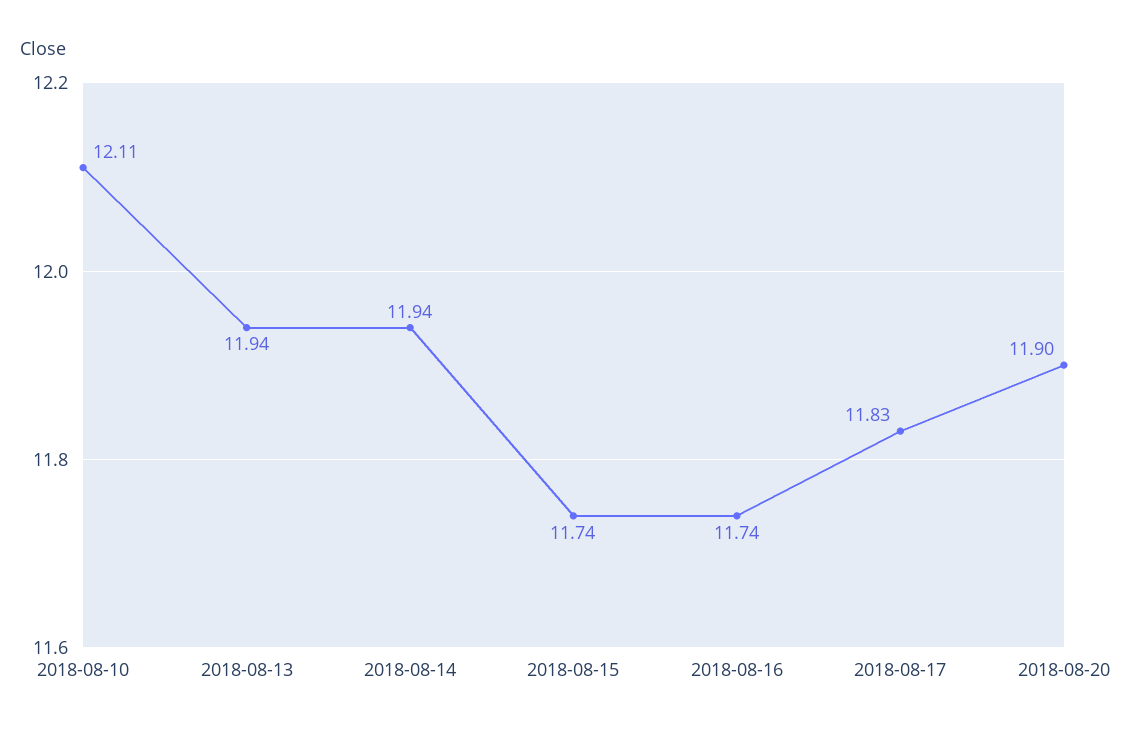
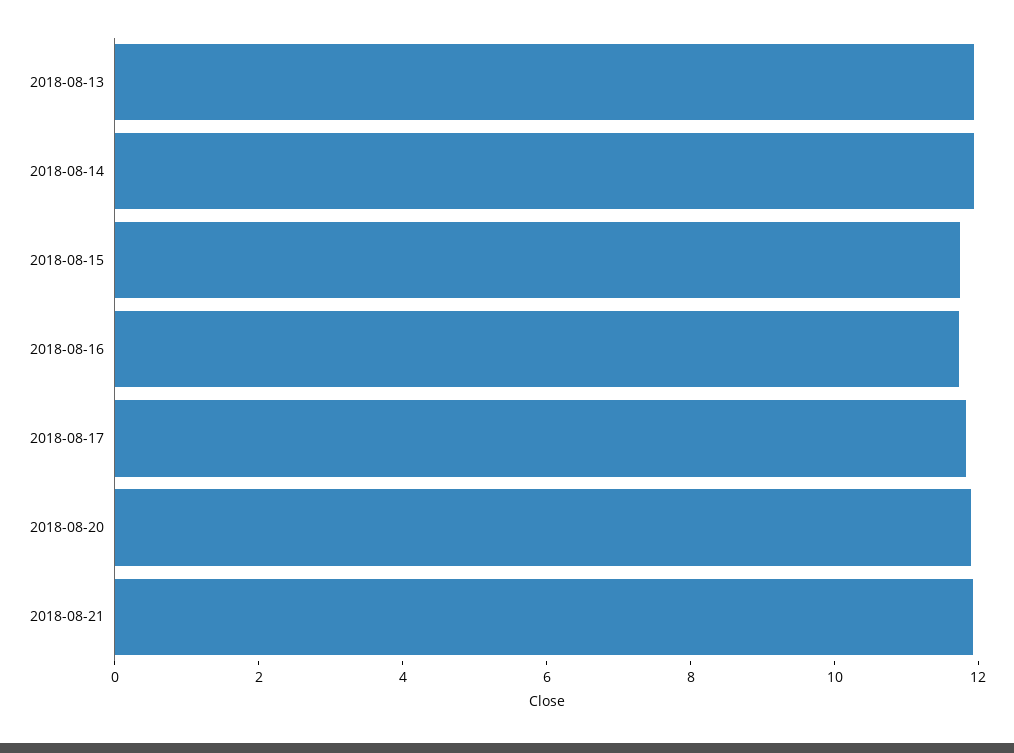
2018-08-10: 12.11 -> none
2018-08-21: none -> 12

